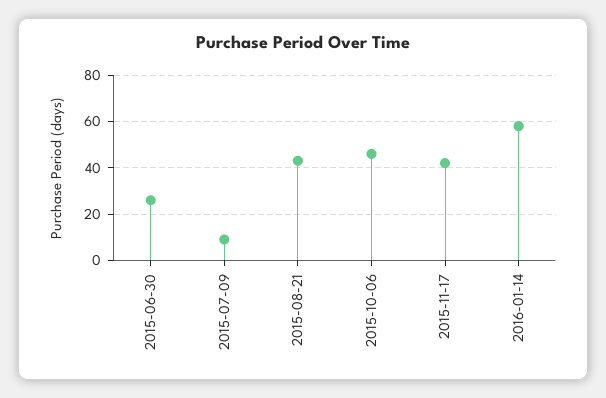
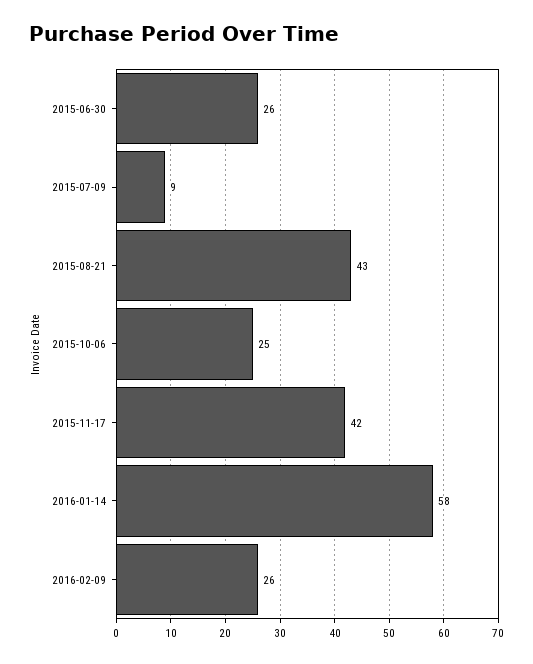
2015-10-06: 45 -> 25
2016-02-09: none -> 26

